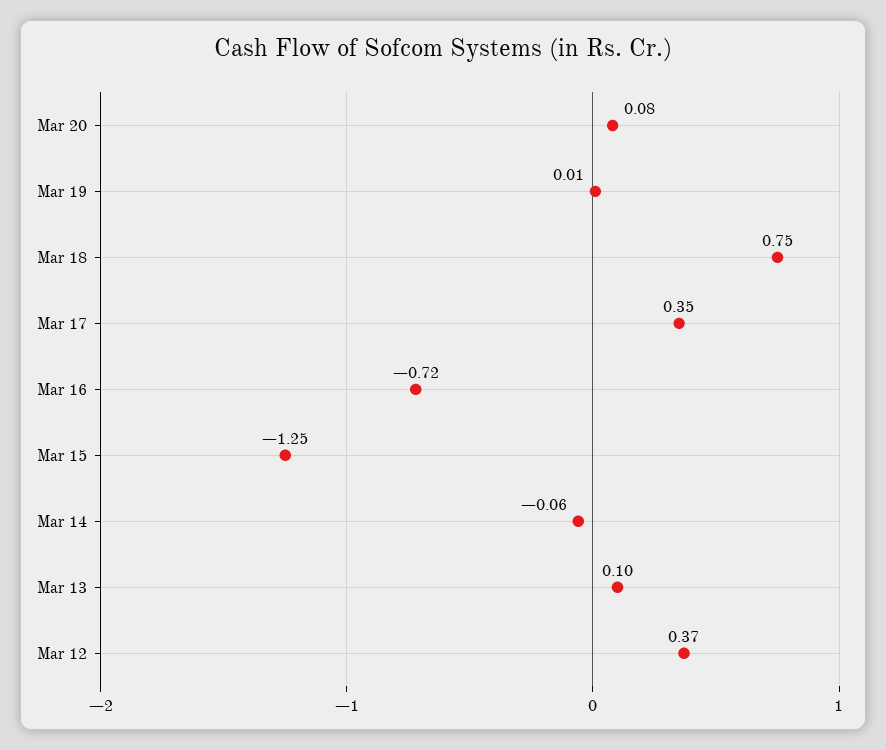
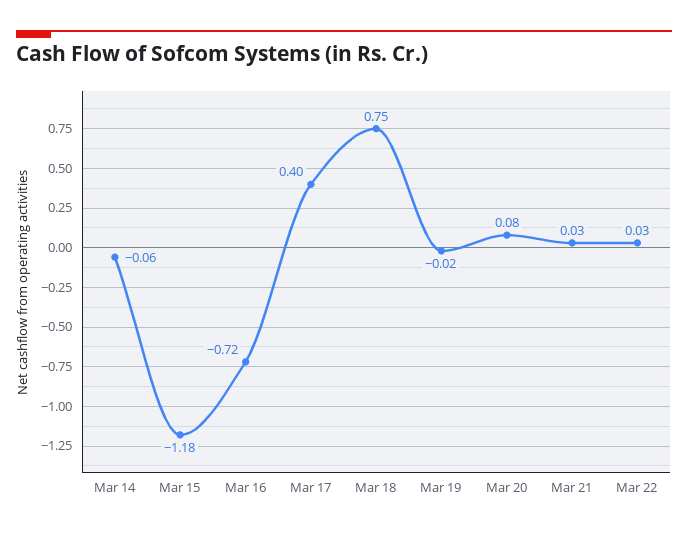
Mar 19: 0.01 -> -0.02
Mar 17: 0.35 -> 0.4
Mar 15: -1.25 -> -1.18
Mar 13: 0.1 -> none
Mar 12: 0.37 -> none
Mar 21: none -> 0.03
Mar 22: none -> 0.03

